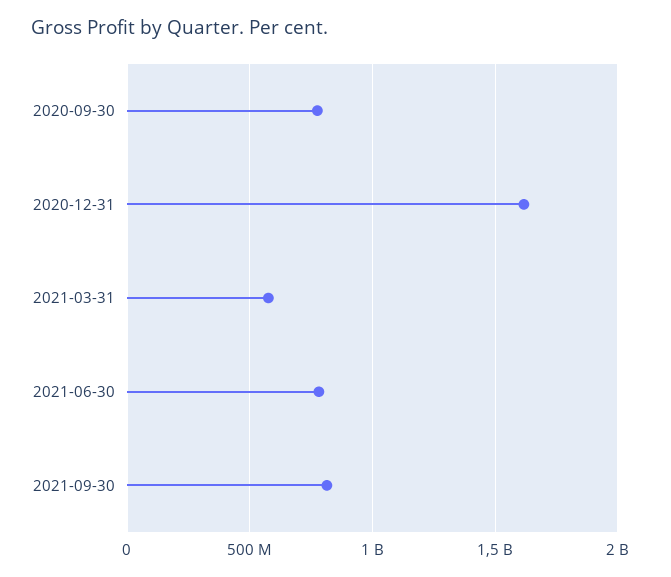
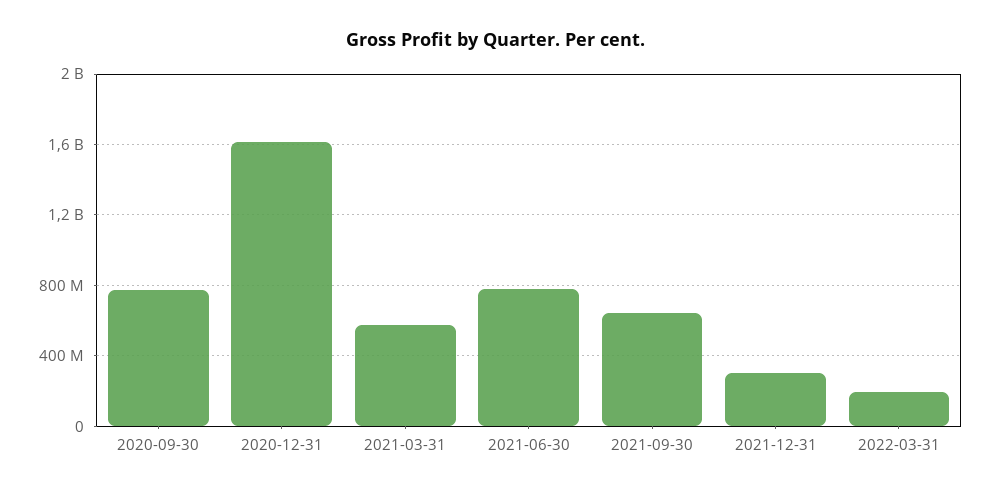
2021-09-30: 800000000 -> 650000000
2021-12-31: none -> 300000000
2022-03-31: none -> 200000000

